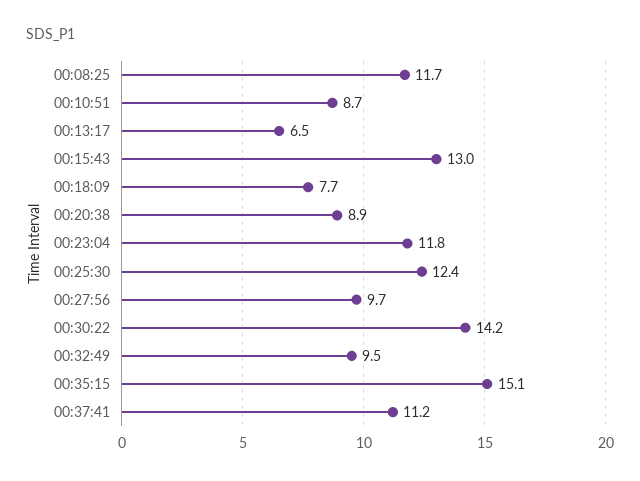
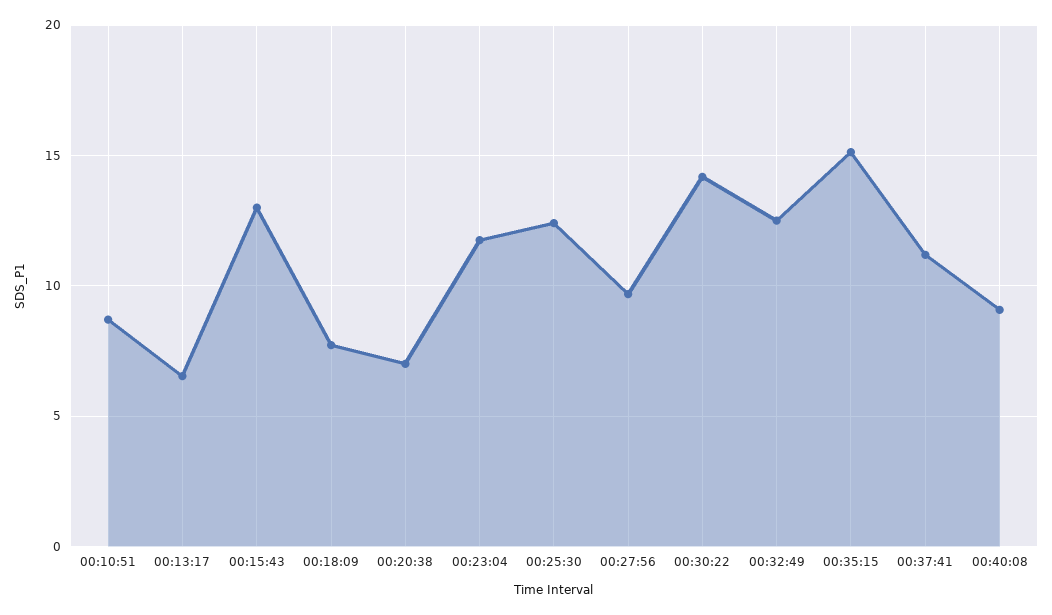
00:08:25: 11.7 -> none
00:20:38: 8.9 -> 7
00:32:49: 9.5 -> 12.5
00:40:08: none -> 9

